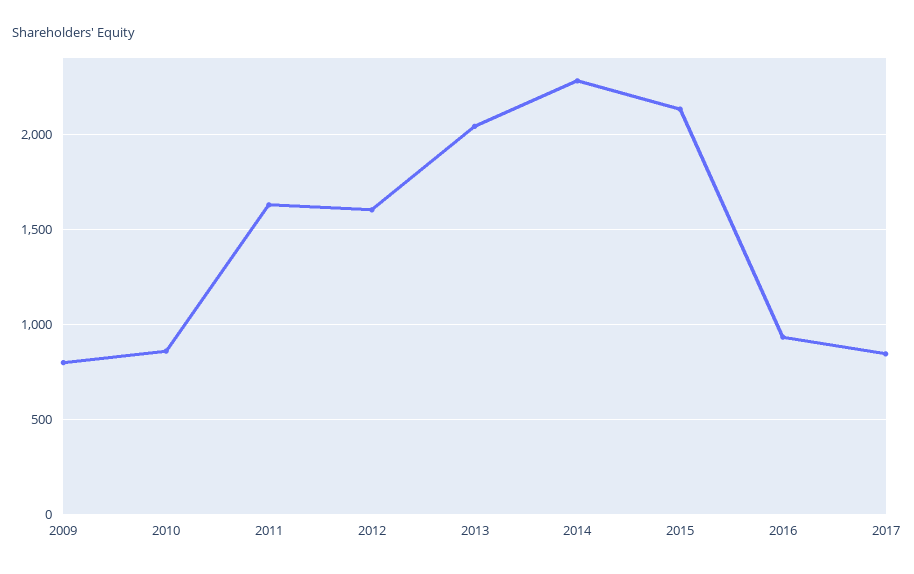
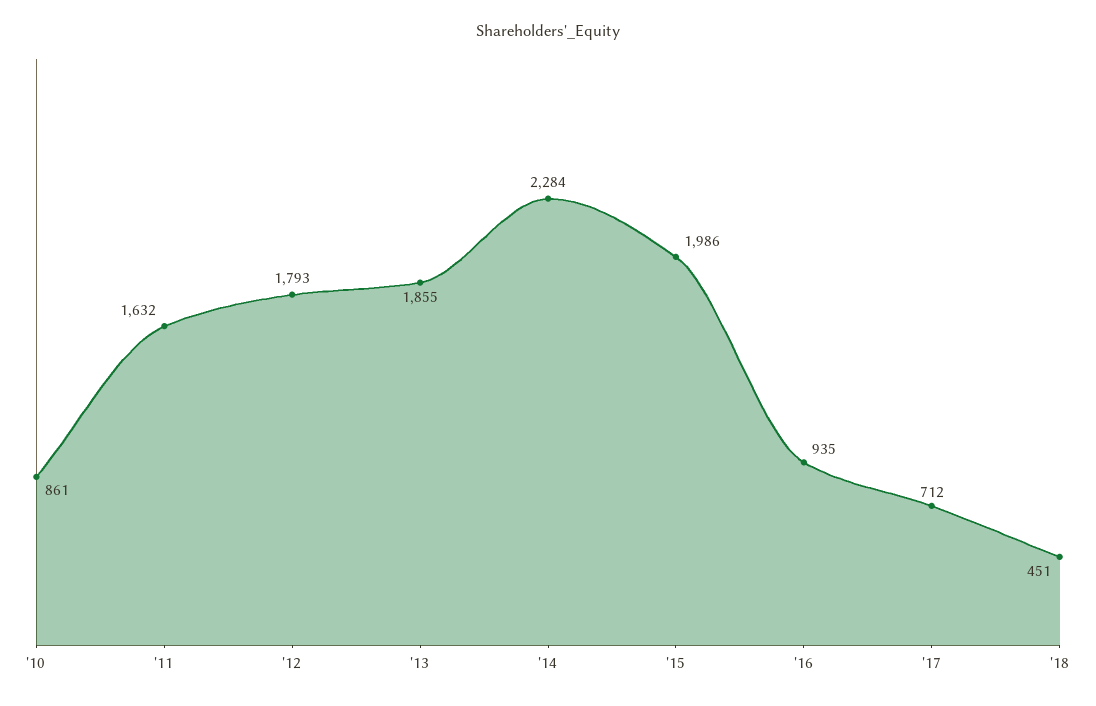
2009: 800 -> none
2012: 1600 -> 1793
2013: 2050 -> 1855
2015: 2150 -> 1986
2017: 850 -> 712
'18: none -> 451

